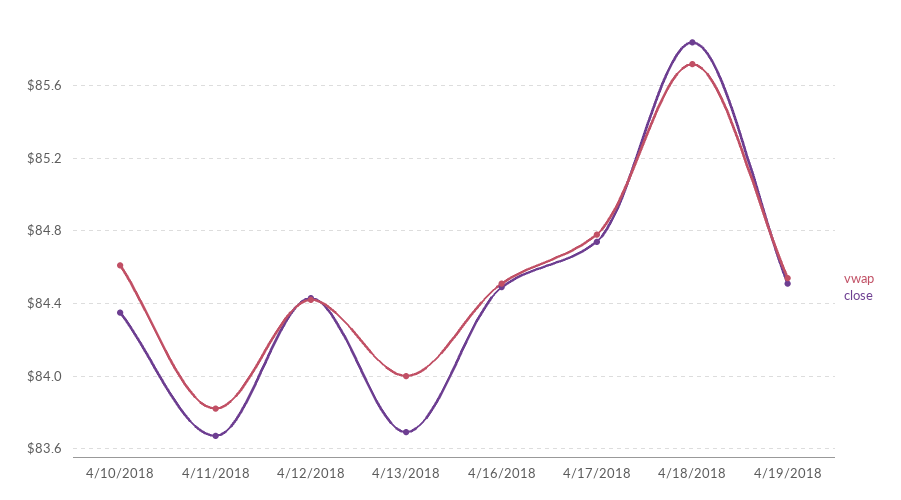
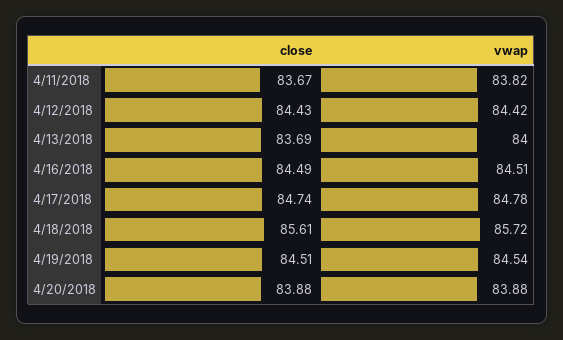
vwap, 4/10/2018: 84.6 -> none
close, 4/10/2018: 84.35 -> none
close, 4/18/2018: 85.85 -> 85.61
close, 4/20/2018: none -> 83.88
vwap, 4/20/2018: none -> 83.88

